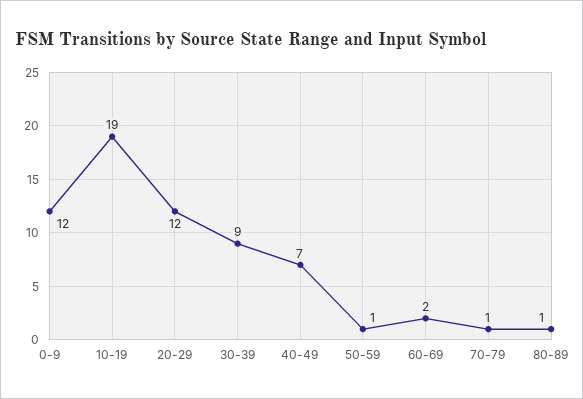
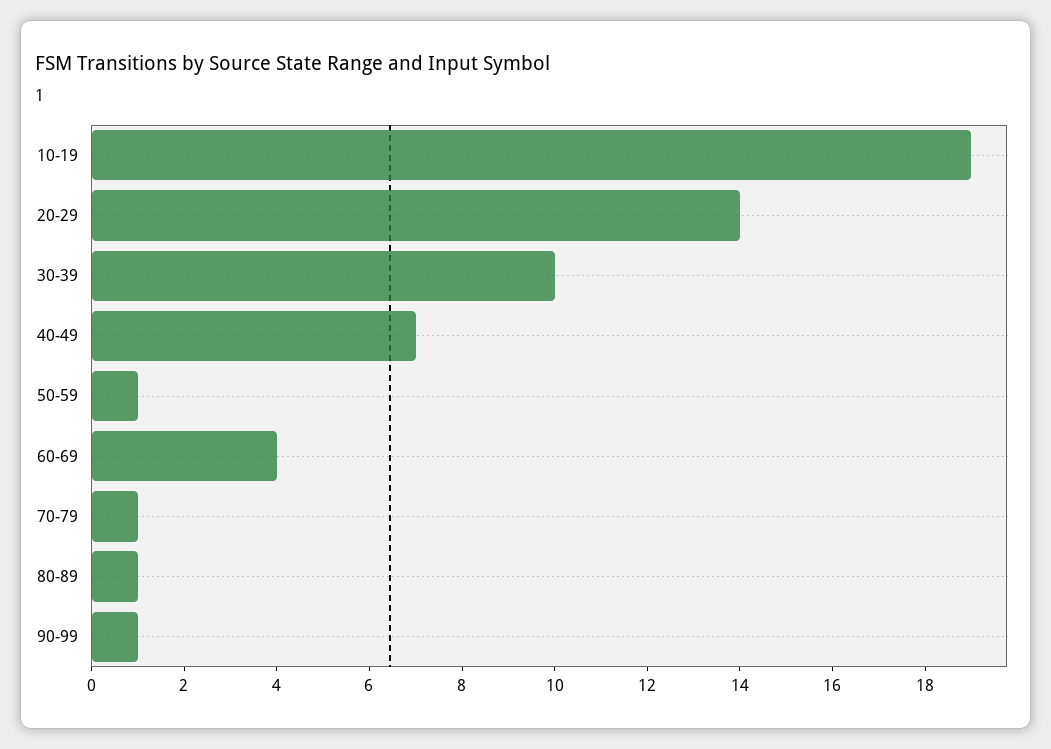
0-9: 12 -> none
20-29: 12 -> 14
30-39: 9 -> 10
60-69: 2 -> 4
90-99: none -> 1

